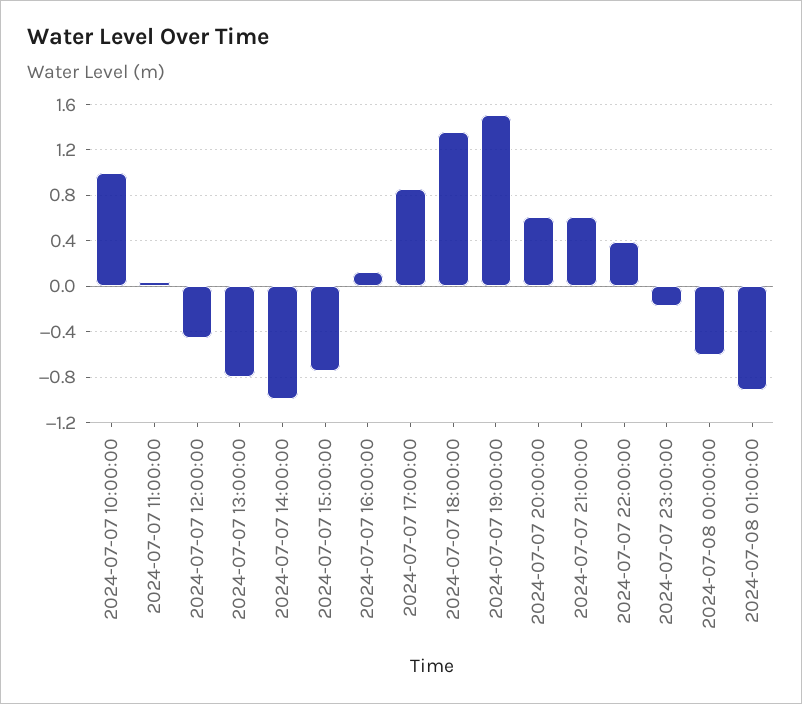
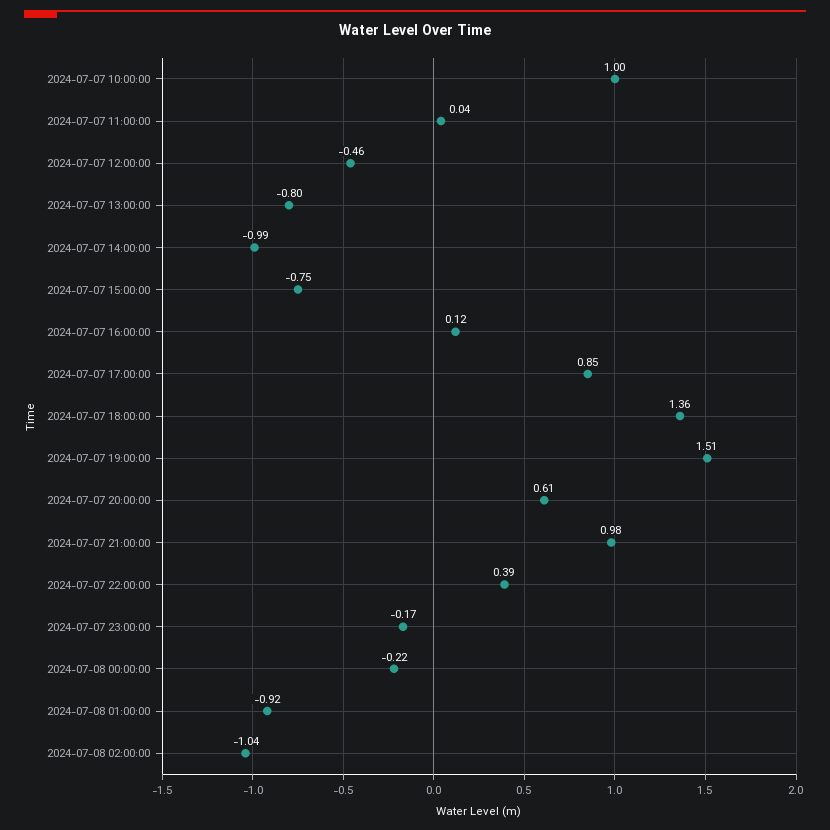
2024-07-07 21:00:00: 0.6 -> 0.98
2024-07-08 00:00:00: -0.6 -> -0.22
2024-07-08 02:00:00: none -> -1.04

